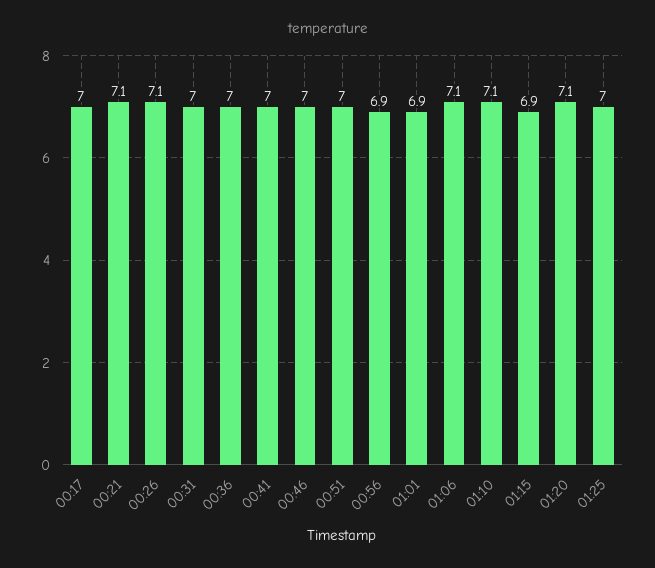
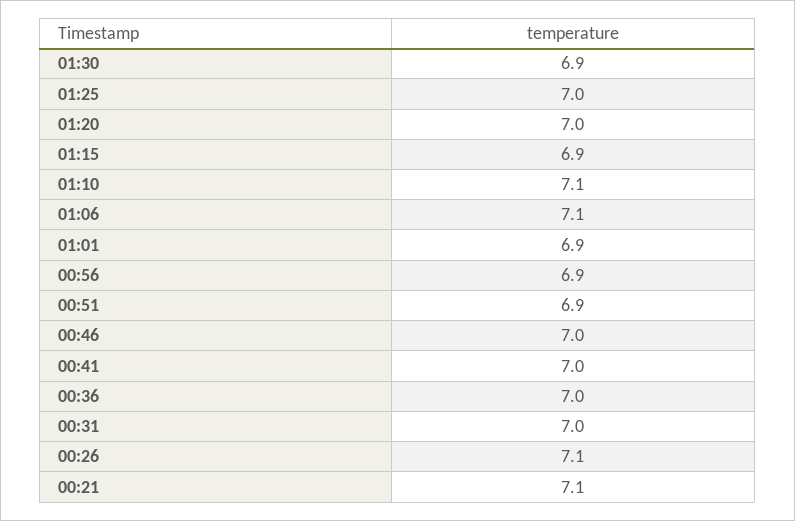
00:17: 7 -> none
00:51: 7 -> 6.9
01:20: 7.1 -> 7
01:30: none -> 6.9

